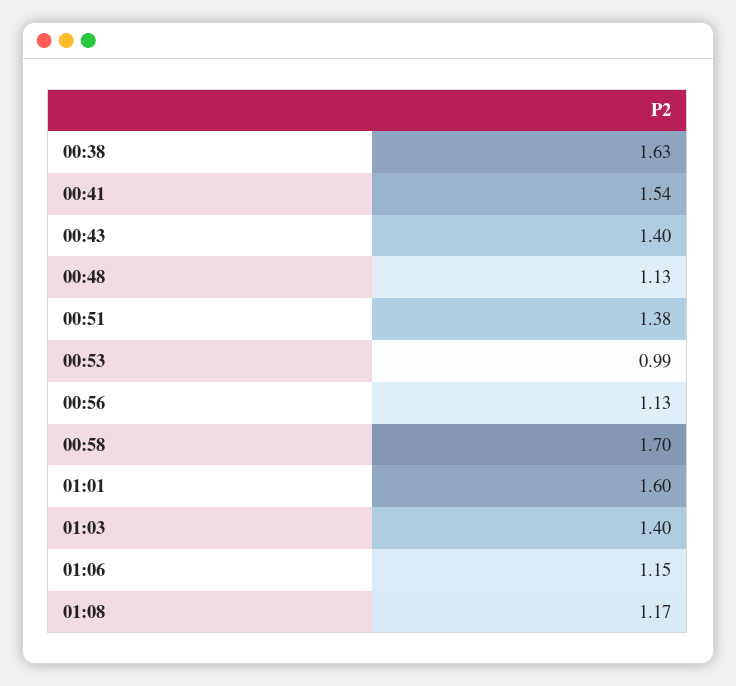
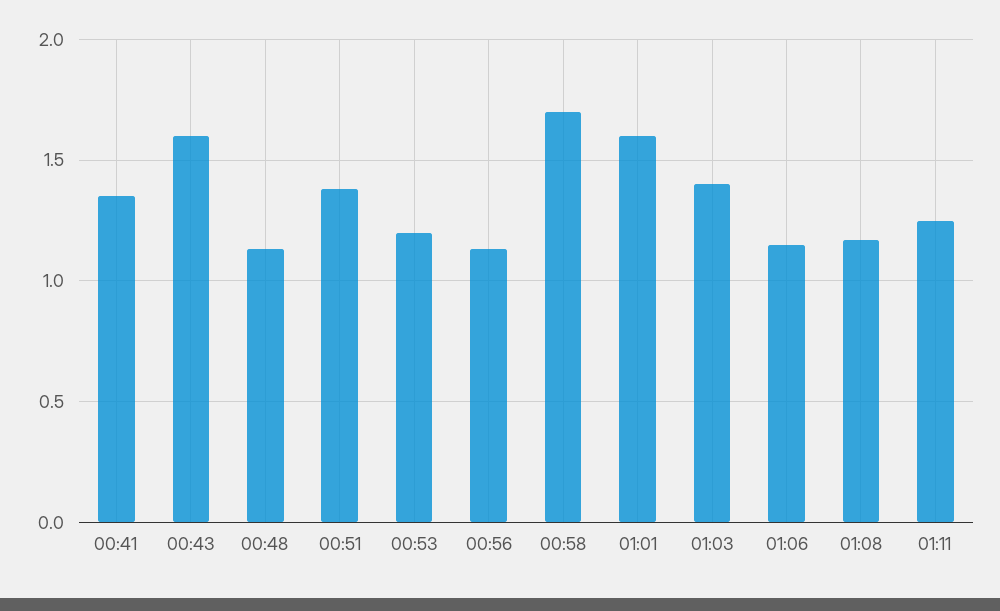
00:38: 1.63 -> none
00:41: 1.54 -> 1.35
00:43: 1.4 -> 1.6
00:53: 0.99 -> 1.2
01:11: none -> 1.25

